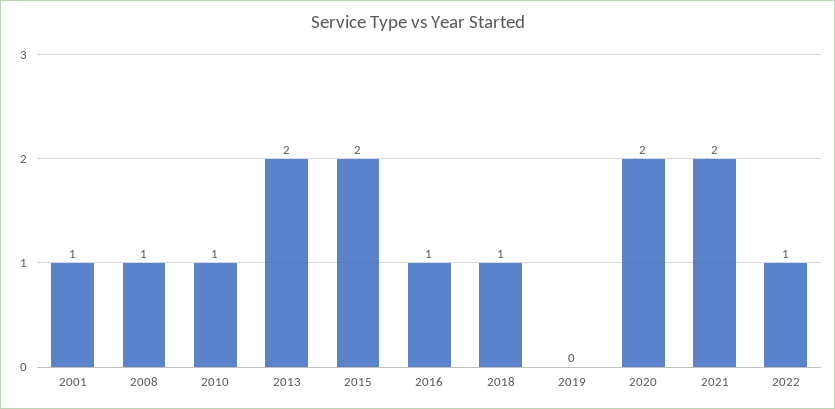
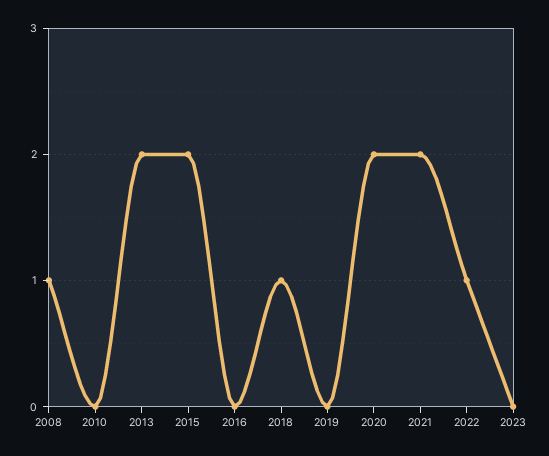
2001: 1 -> none
2010: 1 -> 0
2016: 1 -> 0
2023: none -> 0

